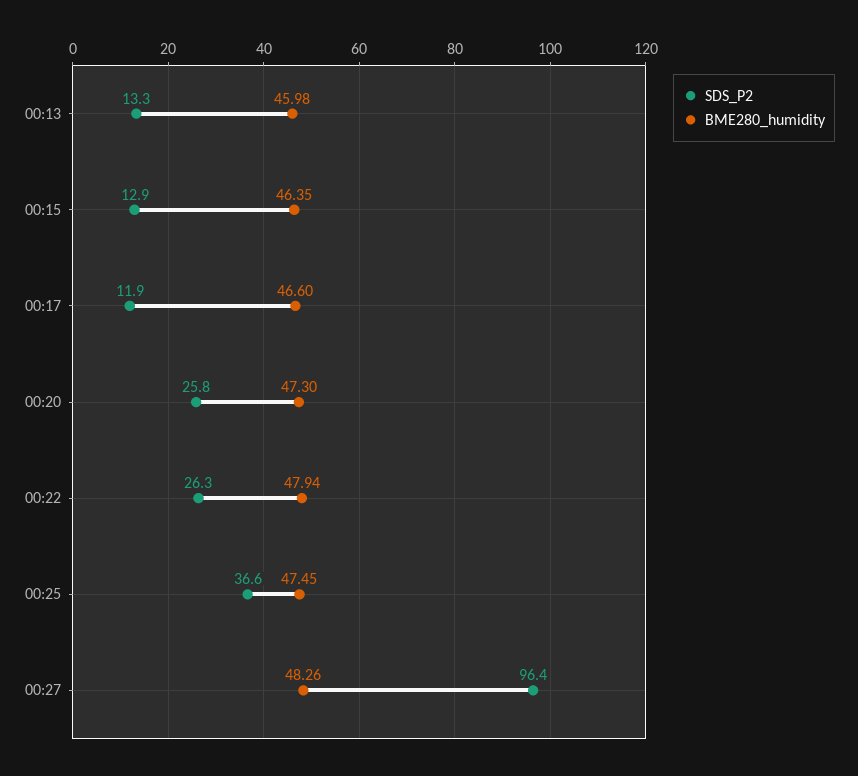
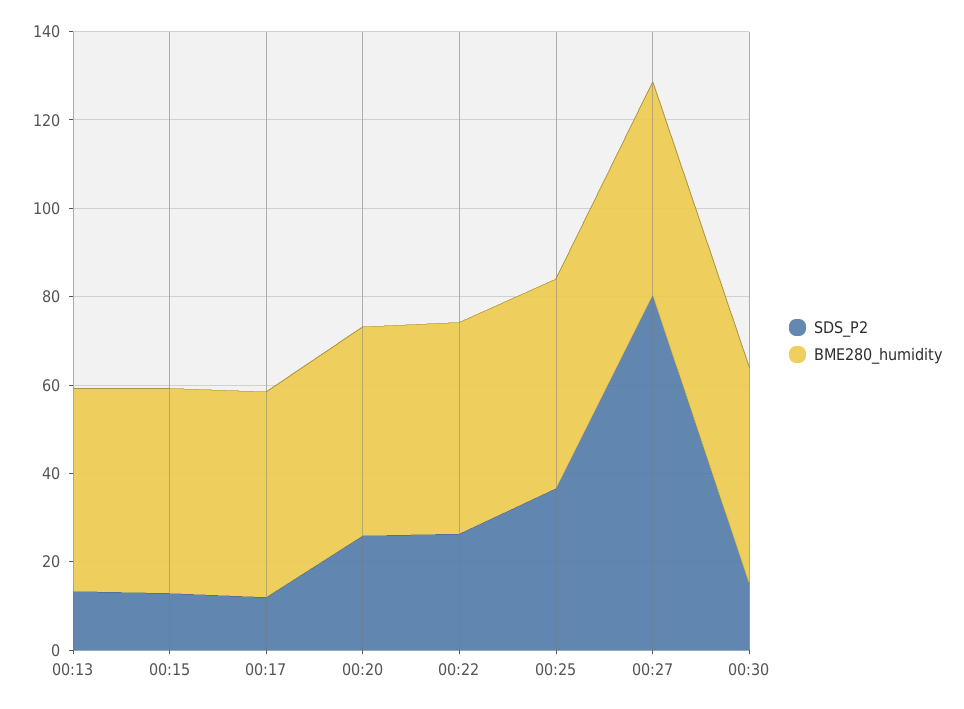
SDS_P2, 00:27: 96.4 -> 80
SDS_P2, 00:30: none -> 15
BME280_humidity, 00:30: none -> 50

